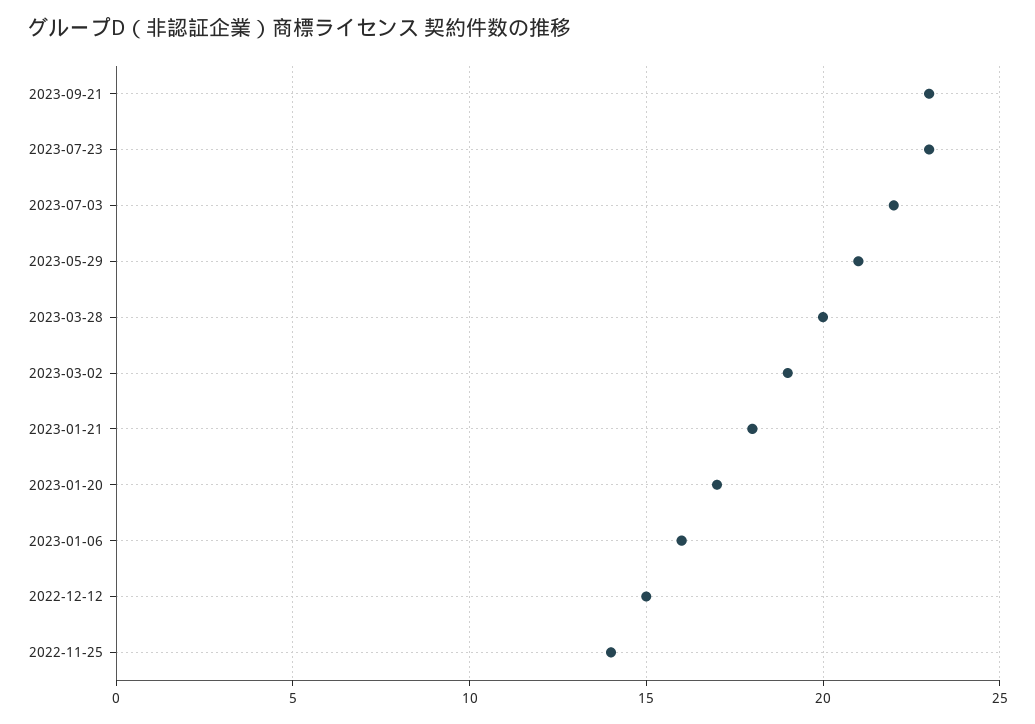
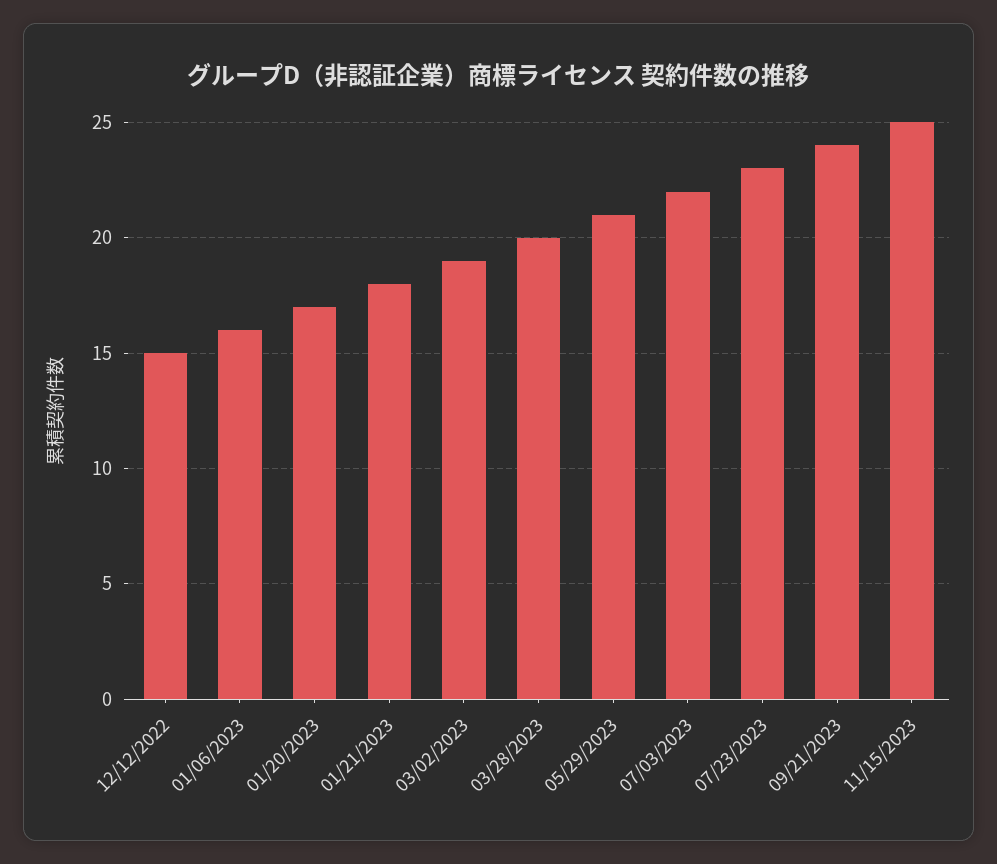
2023-09-21: 23 -> 24
2022-11-25: 14 -> none
11/15/2023: none -> 25

